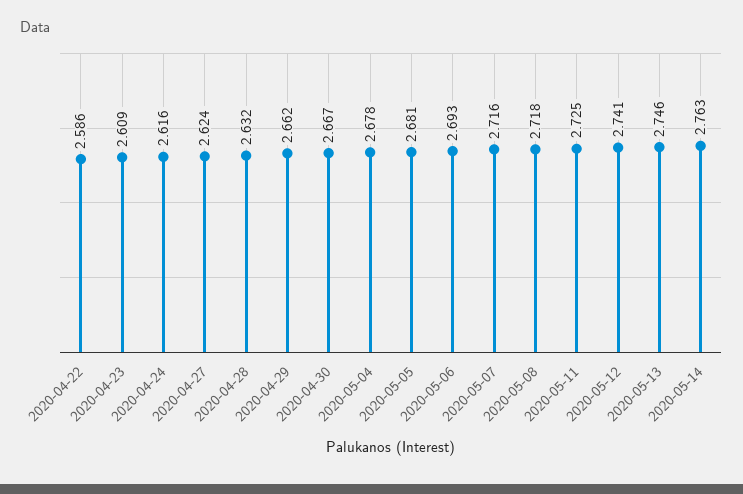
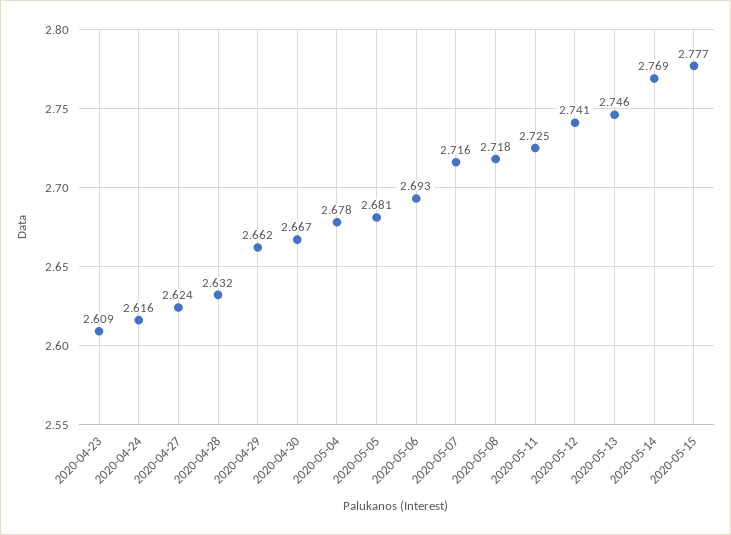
2020-04-22: 2.586 -> none
2020-05-14: 2.763 -> 2.769
2020-05-15: none -> 2.777

